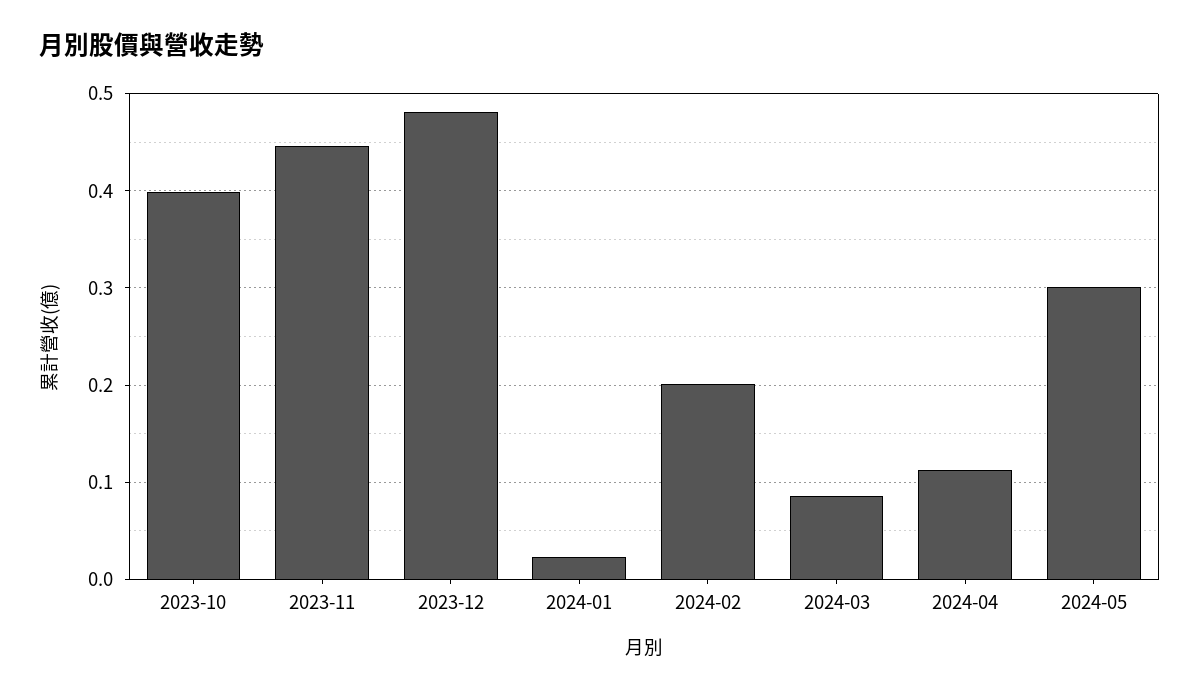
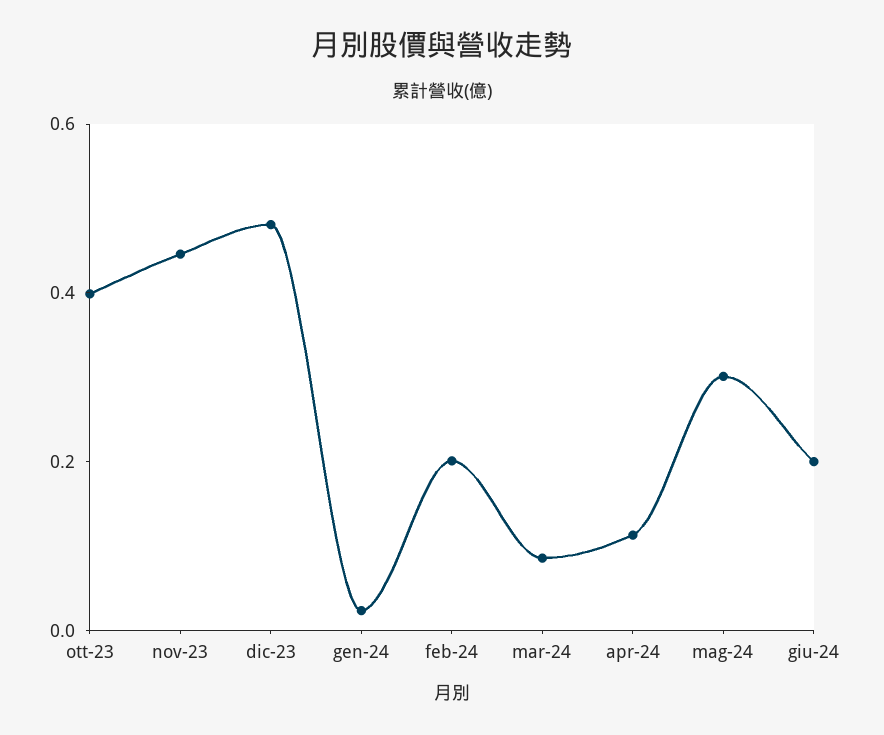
giu-24: none -> 0.2

